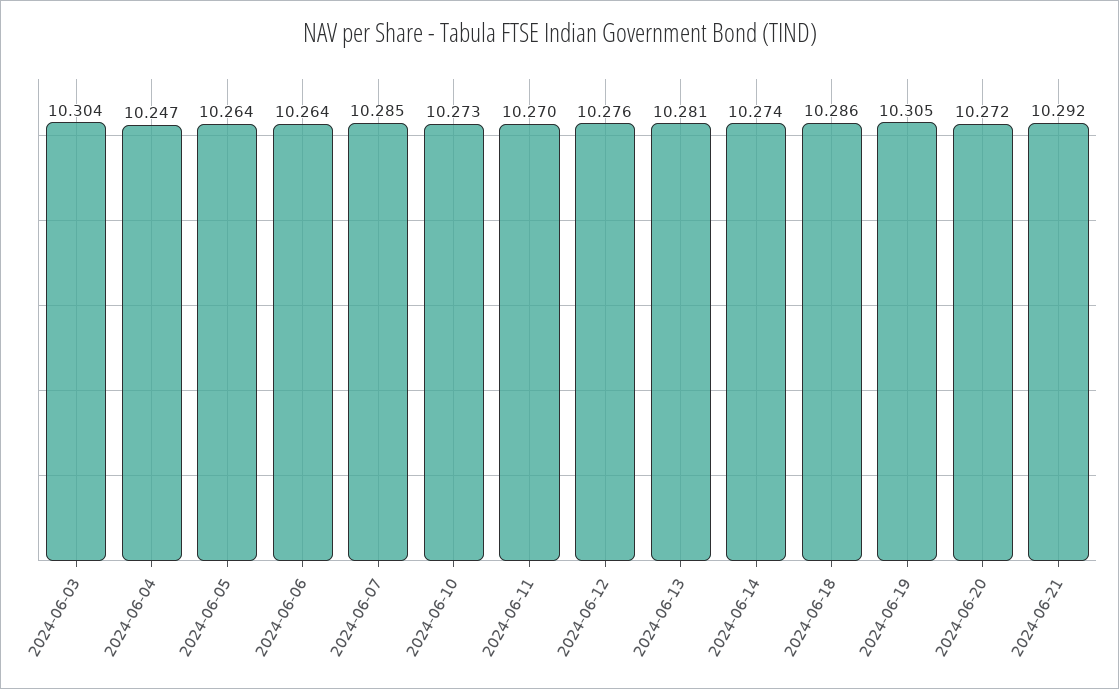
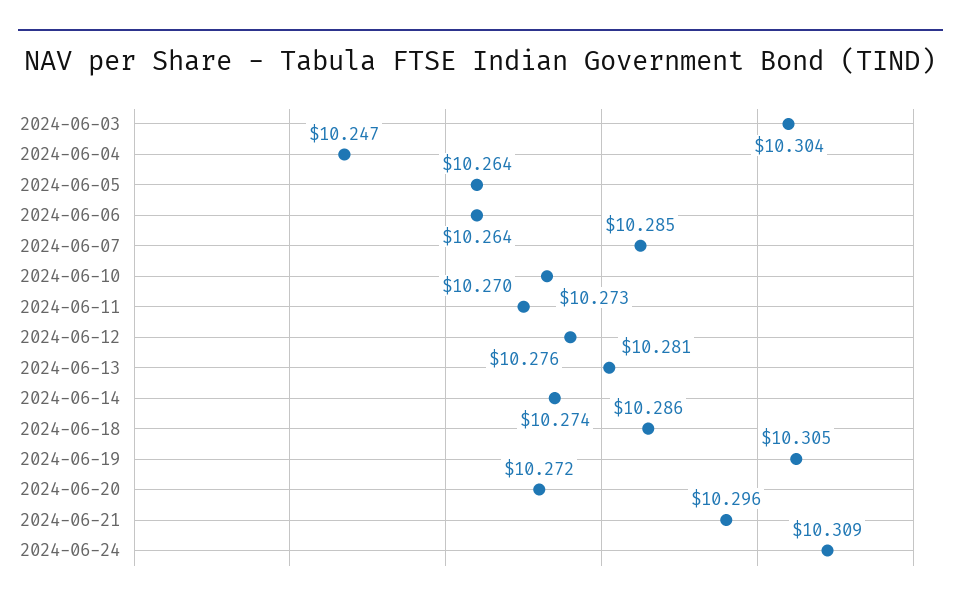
2024-06-21: 10.292 -> 10.296
2024-06-24: none -> 10.309

